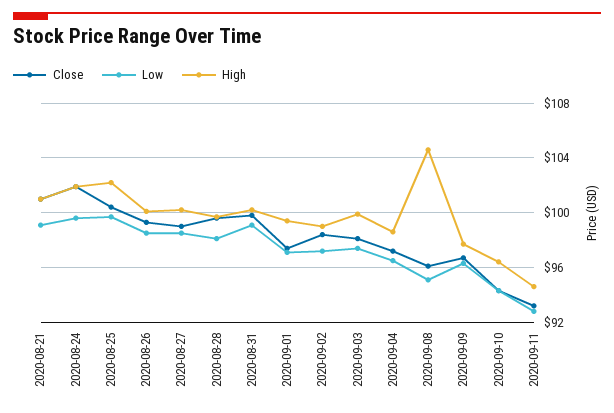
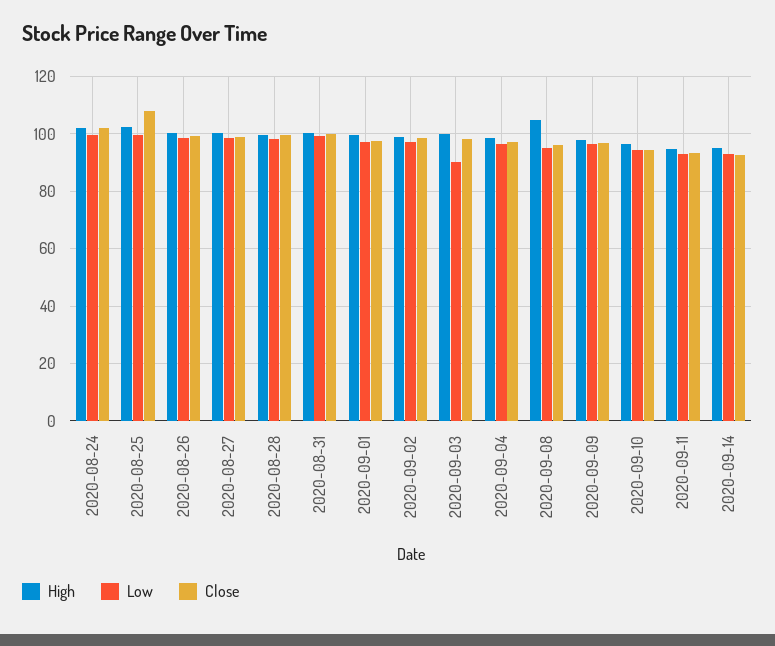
Close, 2020-08-21: 101 -> none
Low, 2020-08-21: 99 -> none
High, 2020-08-21: 101 -> none
Close, 2020-08-25: 100.5 -> 107.5
Low, 2020-09-03: 97.5 -> 90
High, 2020-09-14: none -> 95
Low, 2020-09-14: none -> 92.5
Close, 2020-09-14: none -> 92.5

